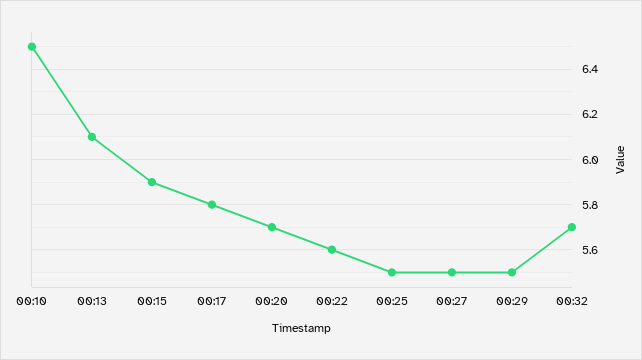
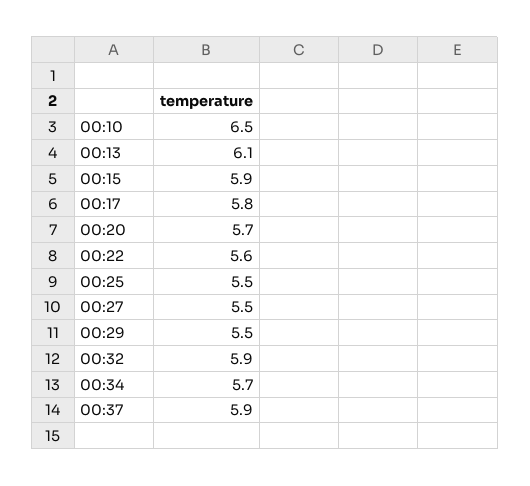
00:32: 5.7 -> 5.9
00:34: none -> 5.7
00:37: none -> 5.9

